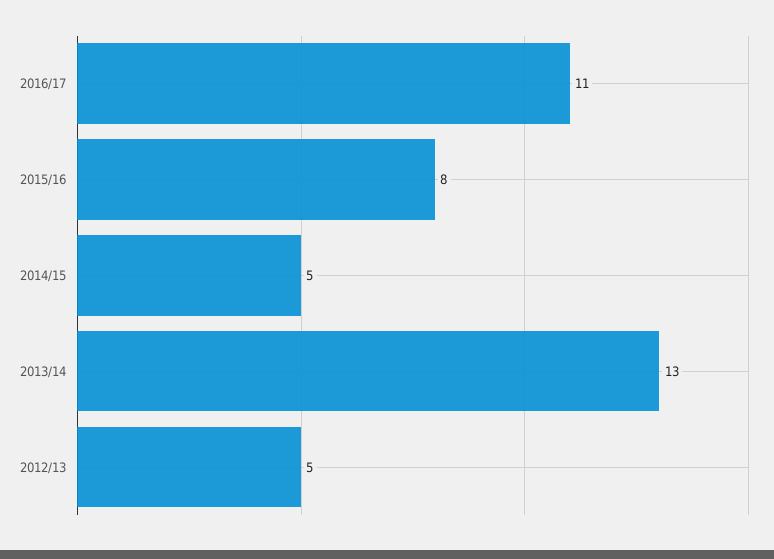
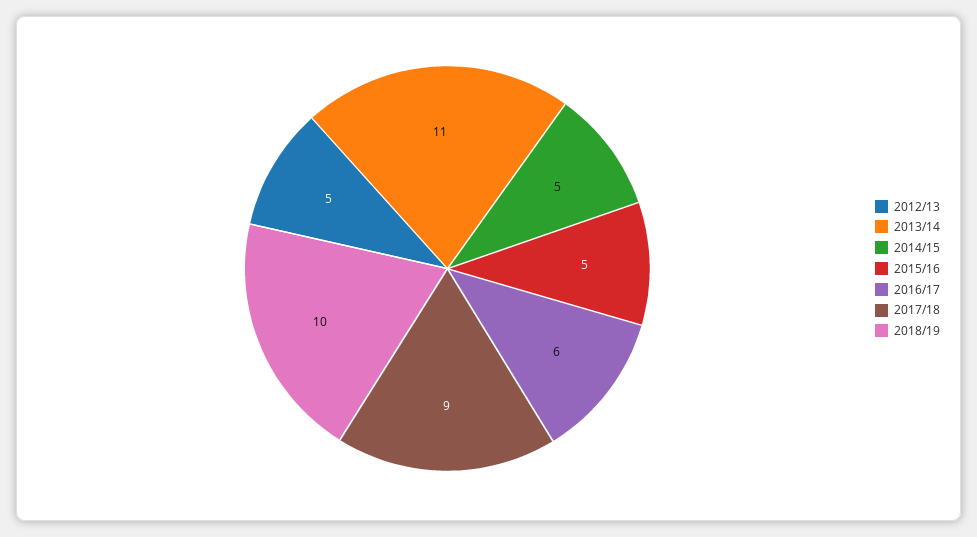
2016/17: 11 -> 6
2015/16: 8 -> 5
2013/14: 13 -> 11
2017/18: none -> 9
2018/19: none -> 10

